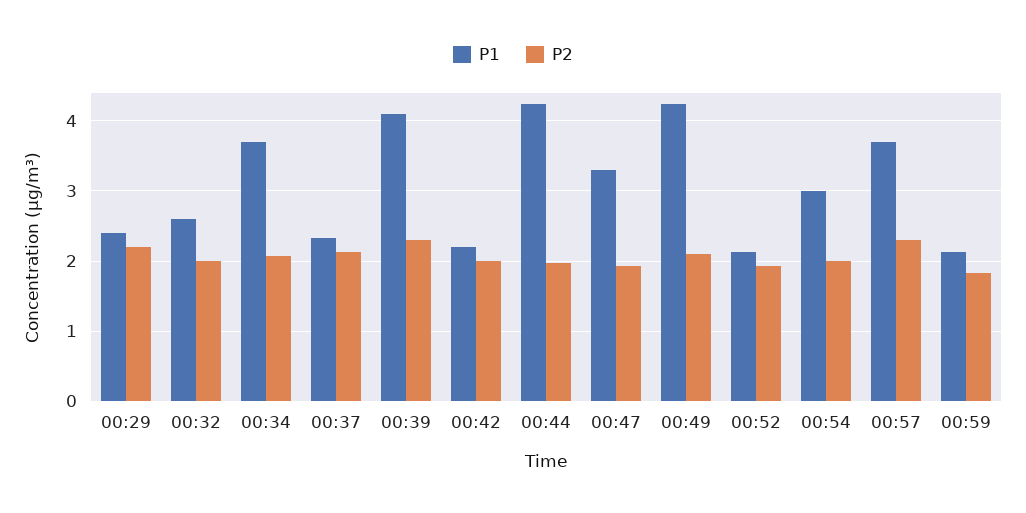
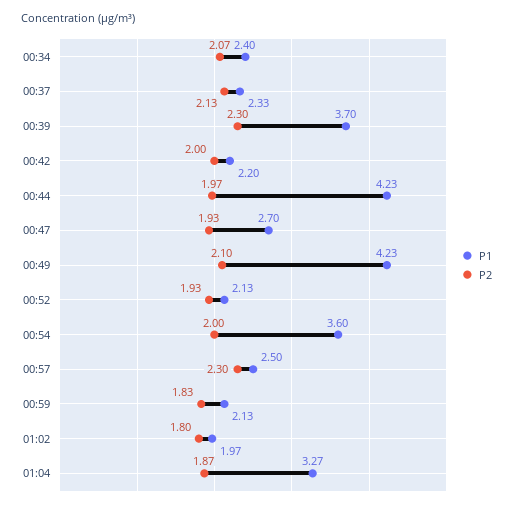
P1, 00:29: 2.4 -> none
P2, 00:29: 2.2 -> none
P1, 00:32: 2.6 -> none
P2, 00:32: 2 -> none
P1, 00:34: 3.7 -> 2.4
P1, 00:39: 4.1 -> 3.7
P1, 00:47: 3.3 -> 2.7
P1, 00:54: 3 -> 3.6
P1, 00:57: 3.7 -> 2.5
P1, 01:02: none -> 1.97
P2, 01:02: none -> 1.8
P1, 01:04: none -> 3.27
P2, 01:04: none -> 1.87

